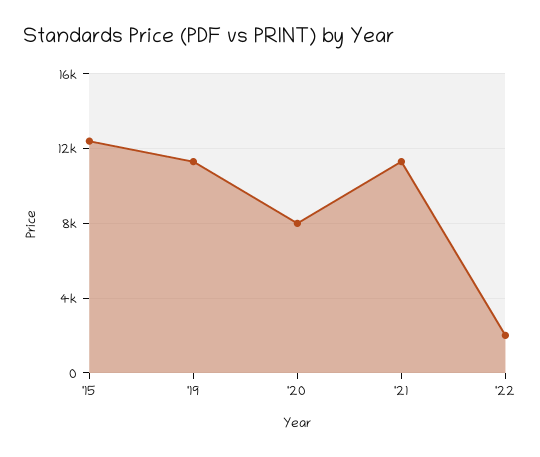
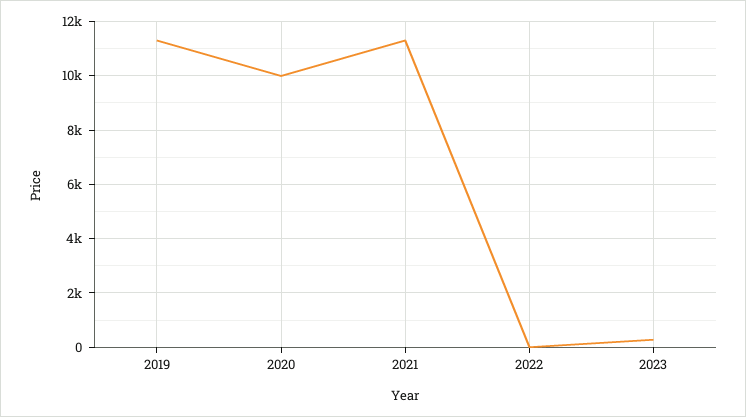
'15: 12500 -> none
'20: 8000 -> 10000
'22: 2000 -> 0
2023: none -> 250

